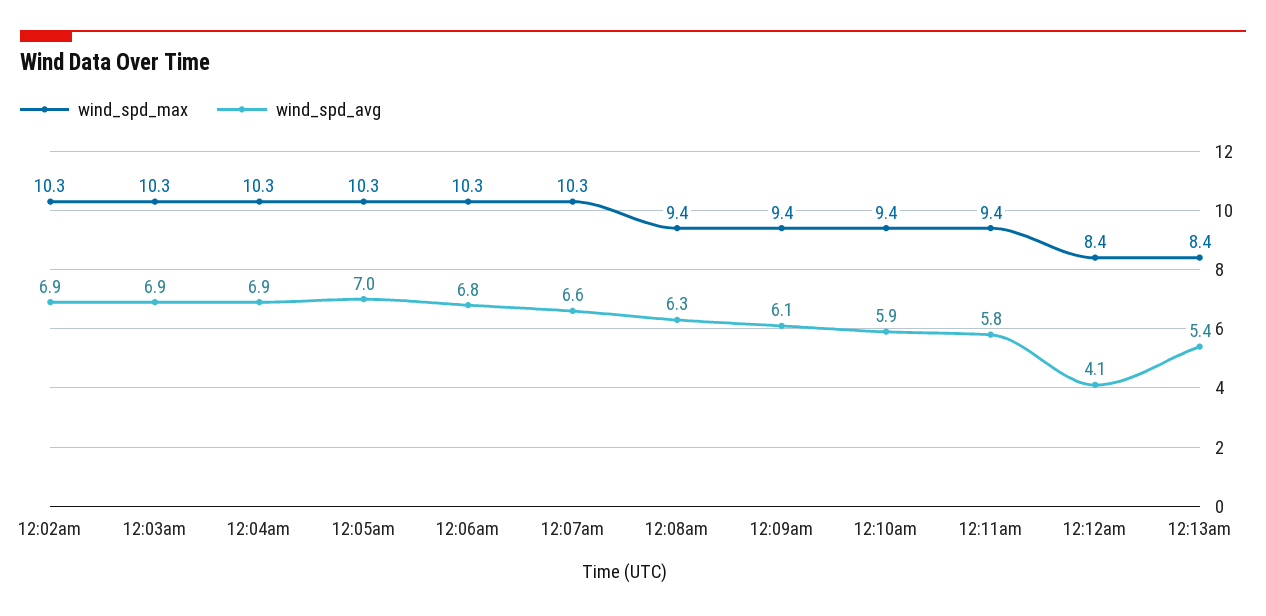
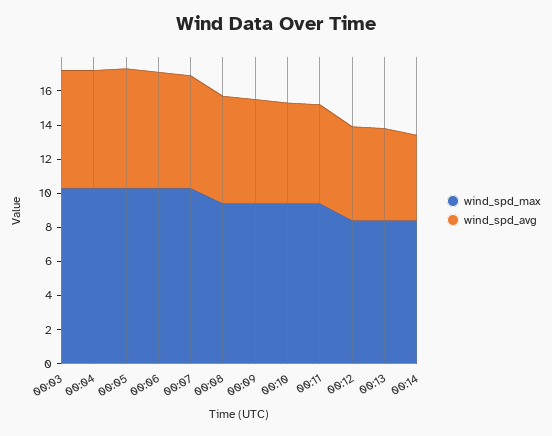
wind_spd_max, 12:02am: 10.3 -> none
wind_spd_avg, 12:02am: 6.9 -> none
wind_spd_avg, 12:12am: 4.1 -> 5.5
wind_spd_max, 00:14: none -> 8.5
wind_spd_avg, 00:14: none -> 5

